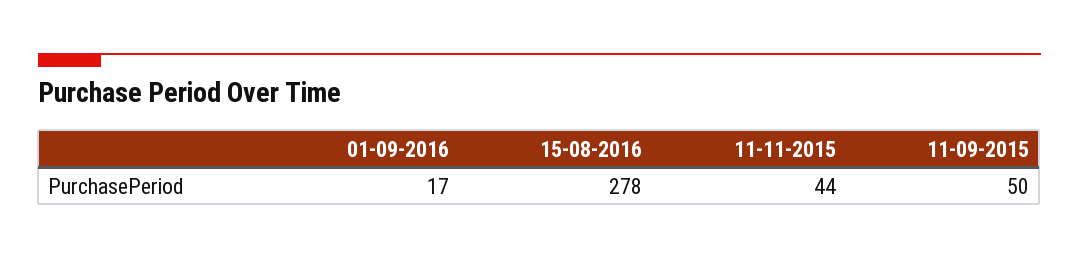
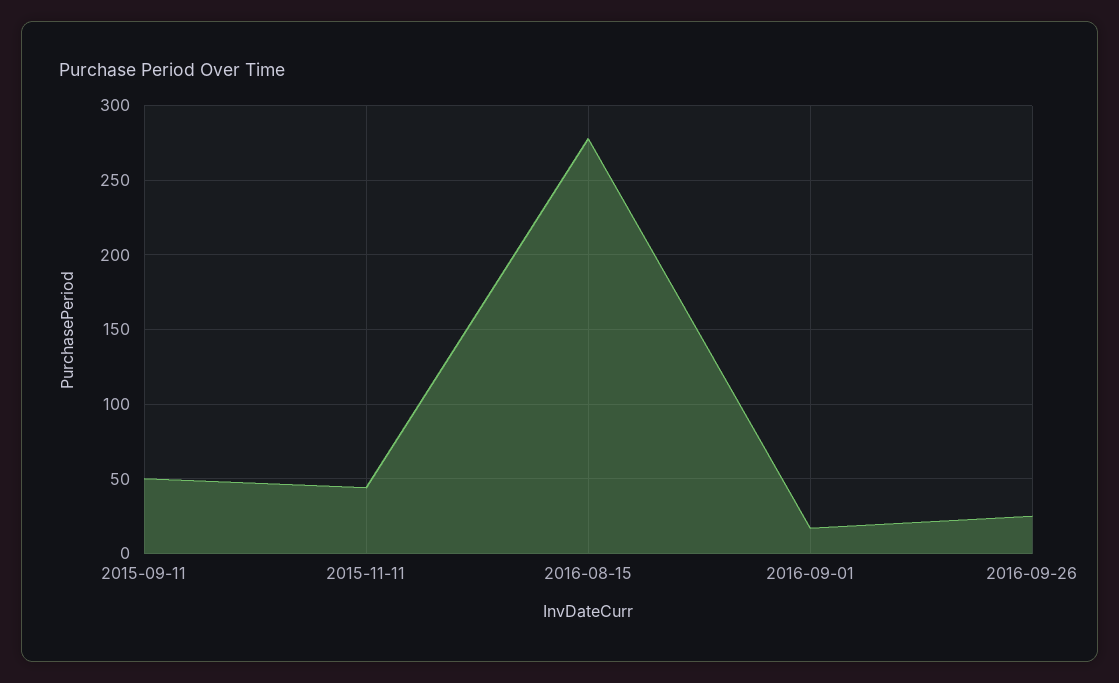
2016-09-26: none -> 25

